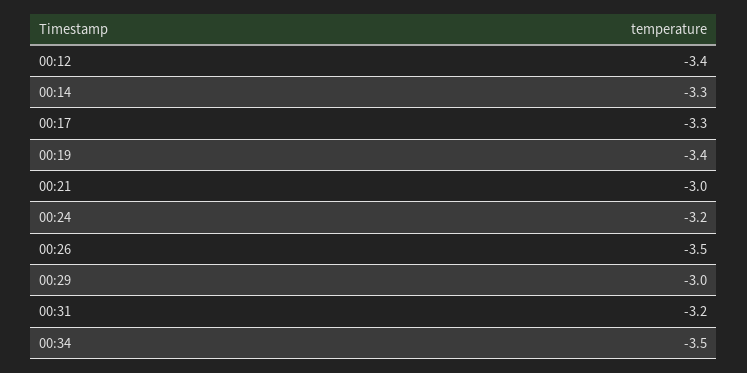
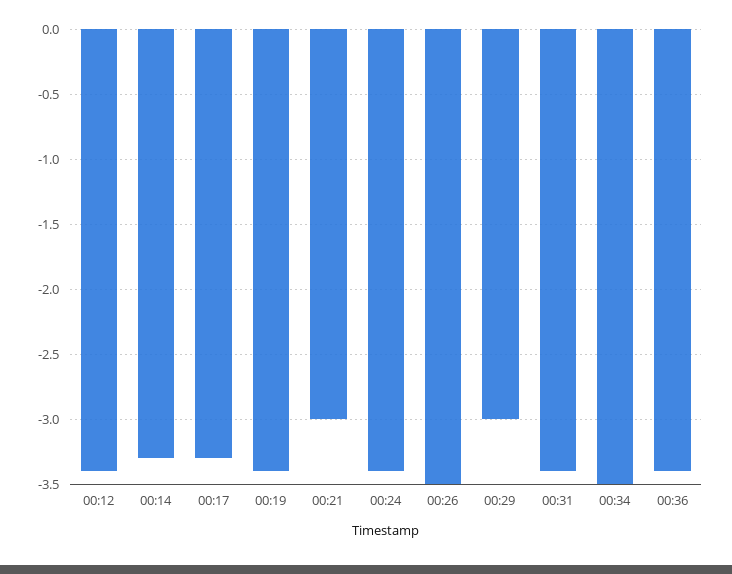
00:24: -3.2 -> -3.4
00:31: -3.2 -> -3.4
00:36: none -> -3.4

